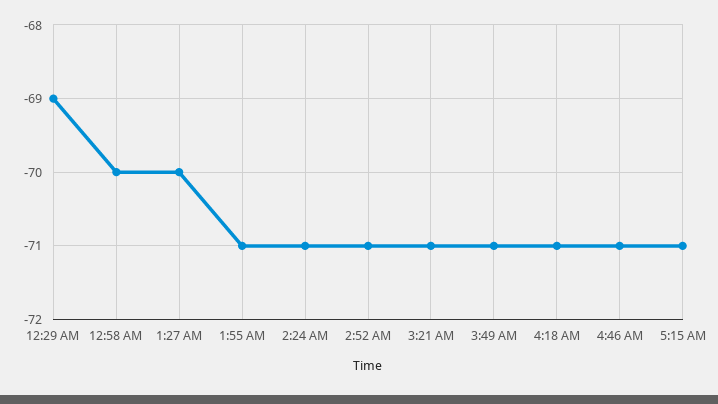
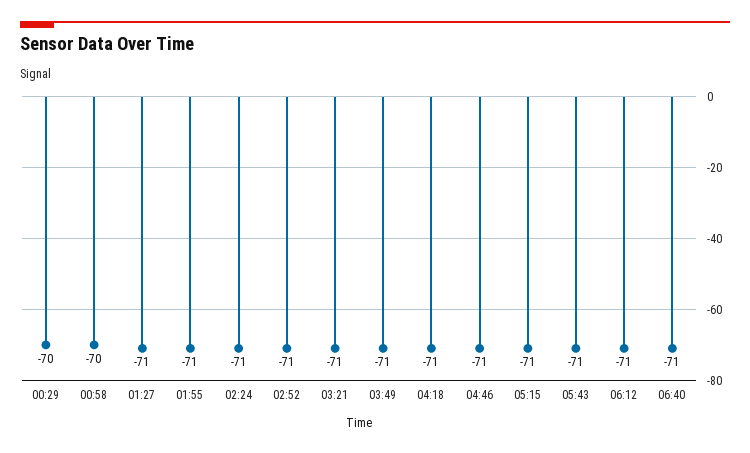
12:29 AM: -69 -> -70
1:27 AM: -70 -> -71
05:43: none -> -71
06:12: none -> -71
06:40: none -> -71

